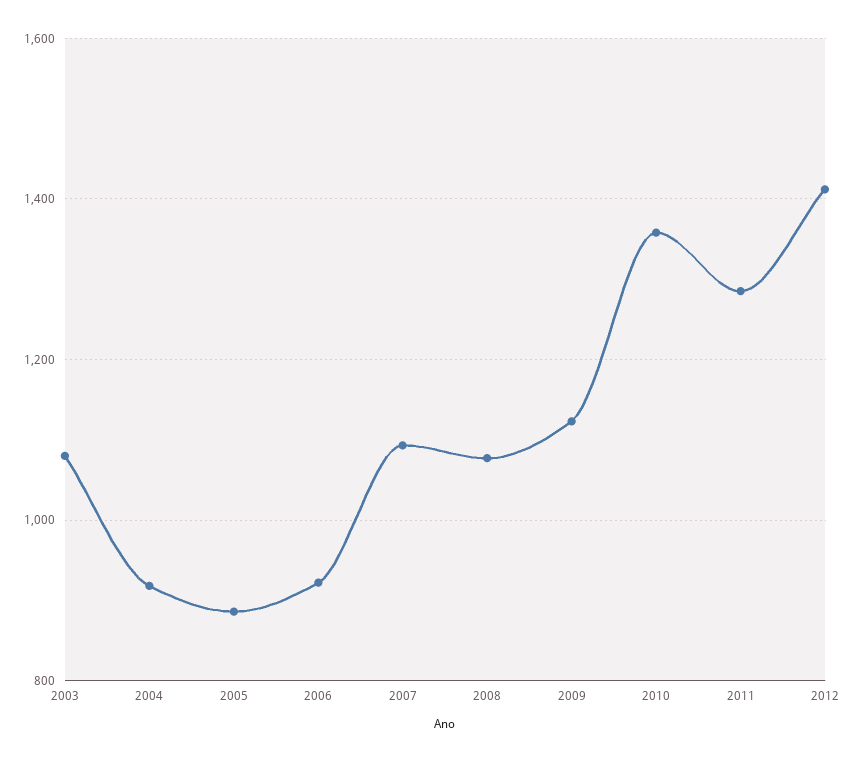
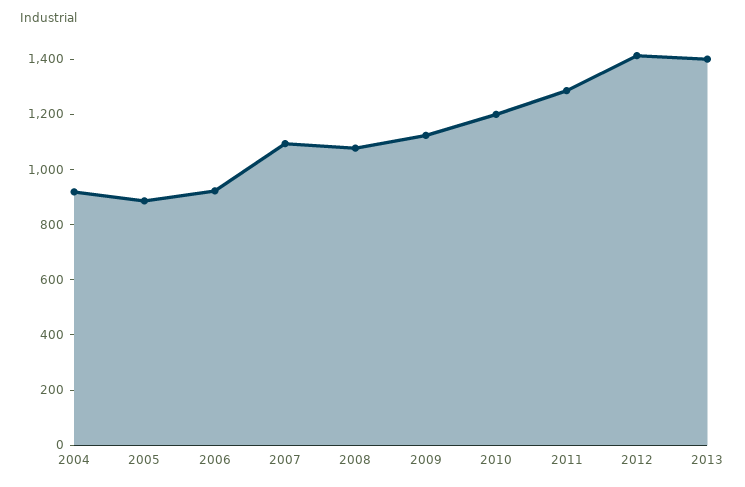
2003: 1080 -> none
2010: 1360 -> 1200
2013: none -> 1400

